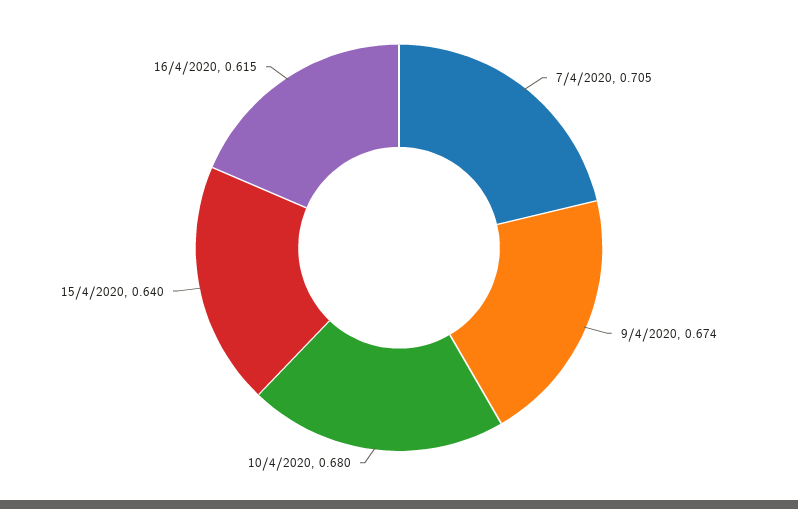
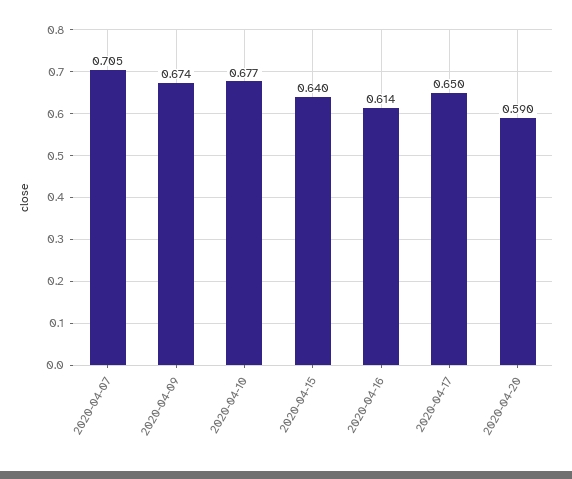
10/4/2020: 0.68 -> 0.677
16/4/2020: 0.615 -> 0.614
2020-04-17: none -> 0.65
2020-04-20: none -> 0.59

